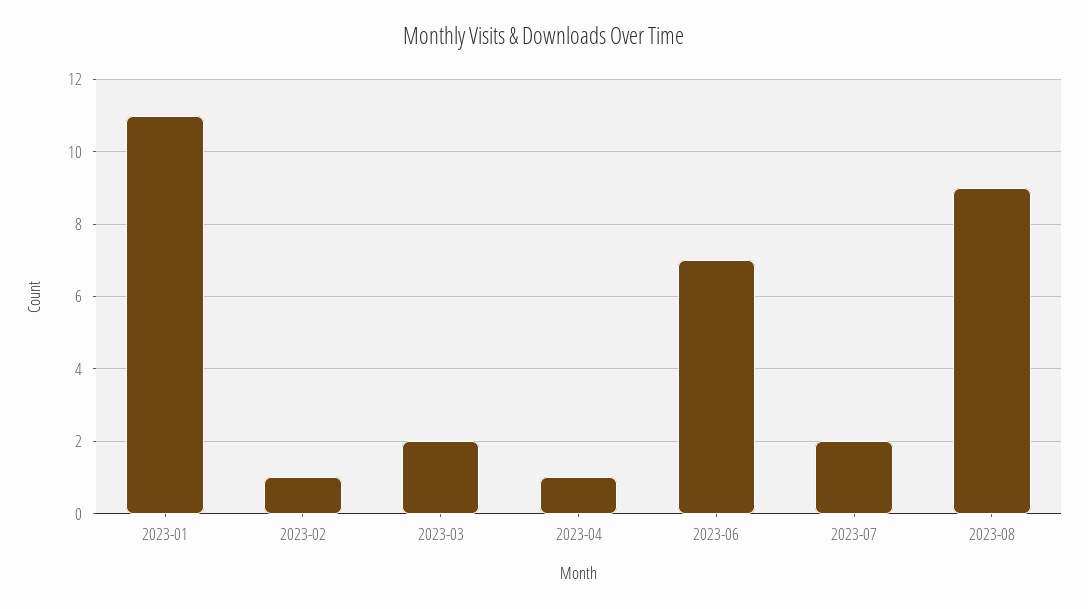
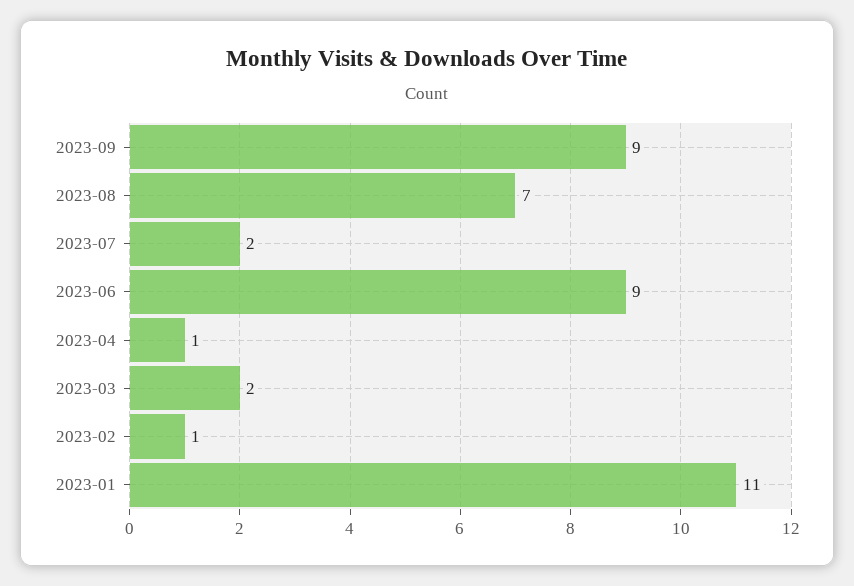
2023-06: 7 -> 9
2023-08: 9 -> 7
2023-09: none -> 9

